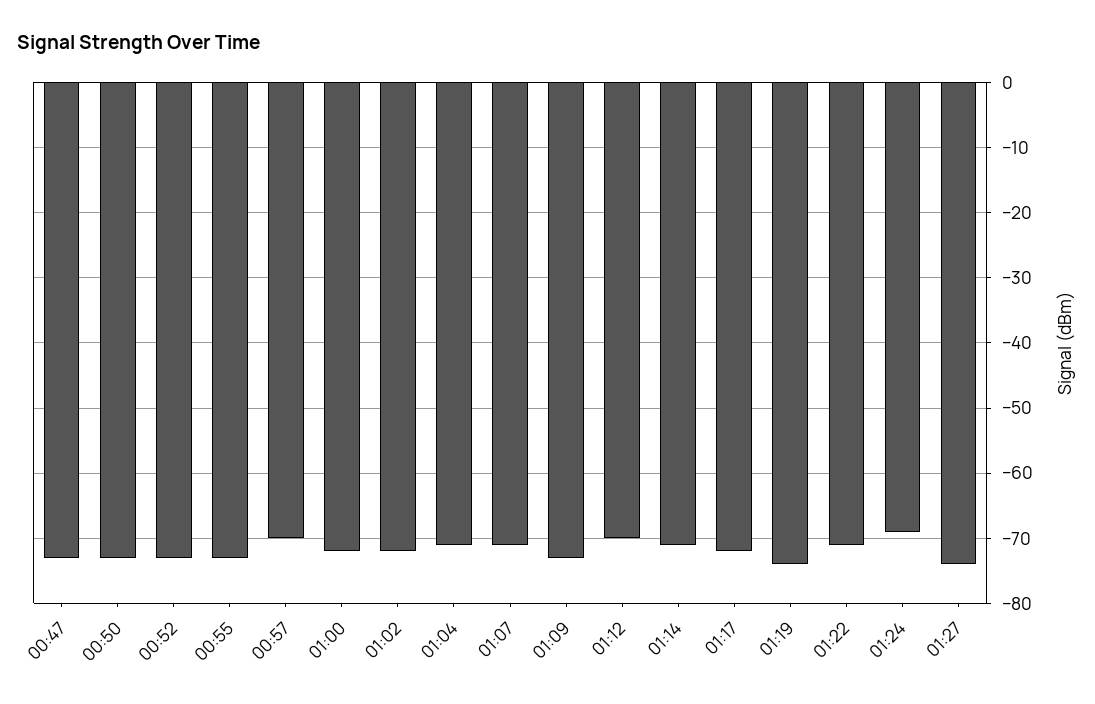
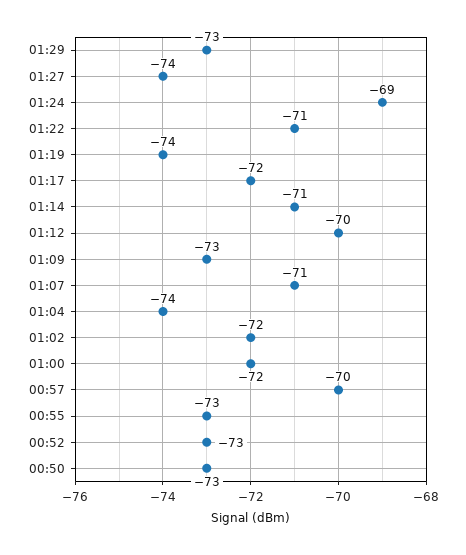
00:47: -73 -> none
01:04: -71 -> -74
01:29: none -> -73

